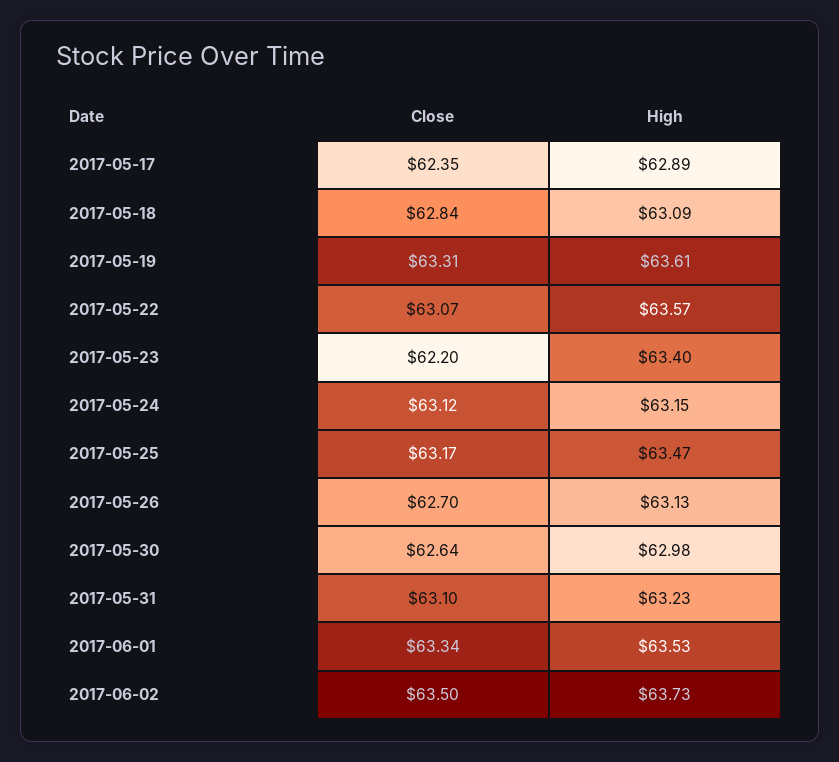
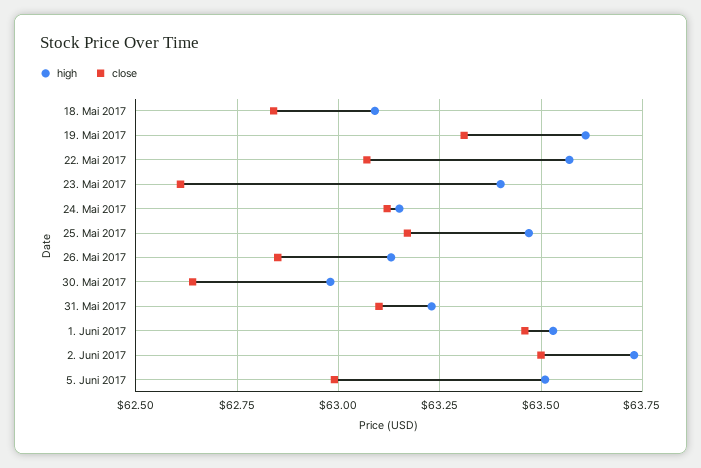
Close, 2017-05-17: 62.35 -> none
High, 2017-05-17: 62.89 -> none
Close, 2017-05-23: 62.2 -> 62.6
Close, 2017-05-26: 62.7 -> 62.85
Close, 2017-06-01: 63.34 -> 63.45
High, 5. Juni 2017: none -> 63.5
Close, 5. Juni 2017: none -> 63

